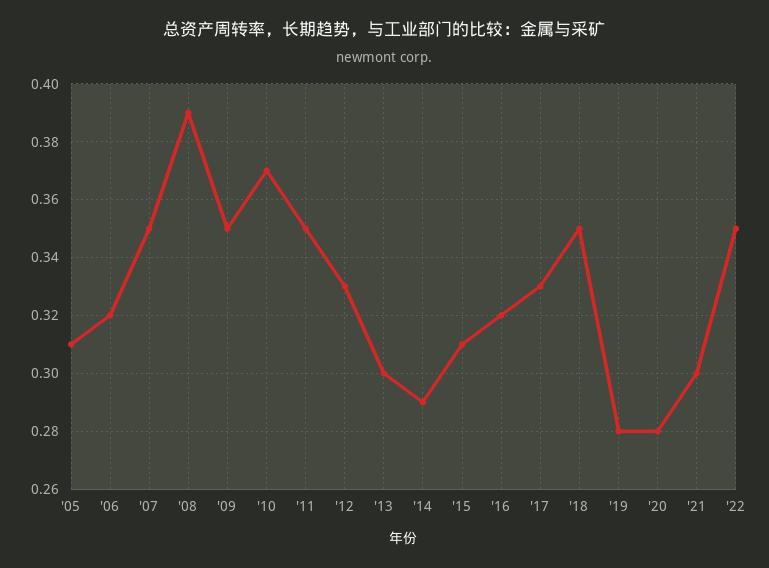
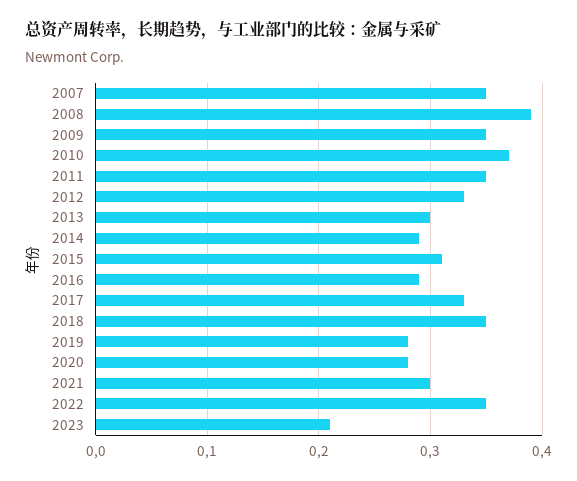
'05: 0.31 -> none
'06: 0.32 -> none
'16: 0.32 -> 0.29
2023: none -> 0.21

